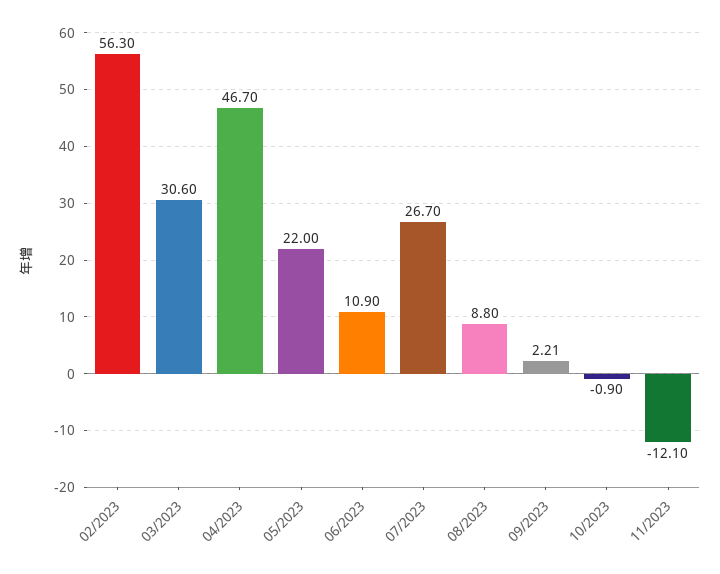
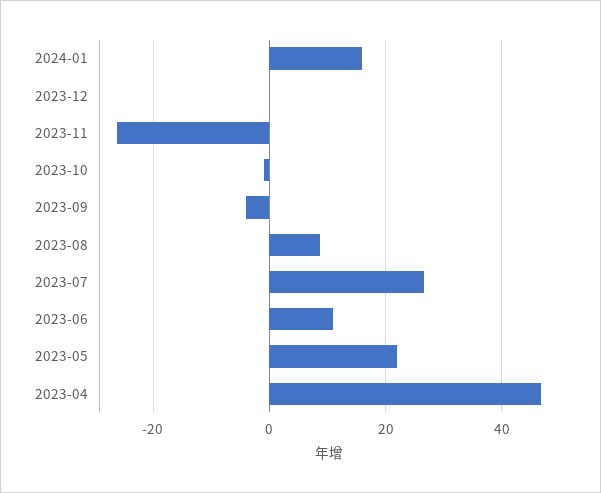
02/2023: 56.3 -> none
03/2023: 30.6 -> none
09/2023: 2.21 -> -4
11/2023: -12.1 -> -26
2024-01: none -> 16
2023-12: none -> 0

